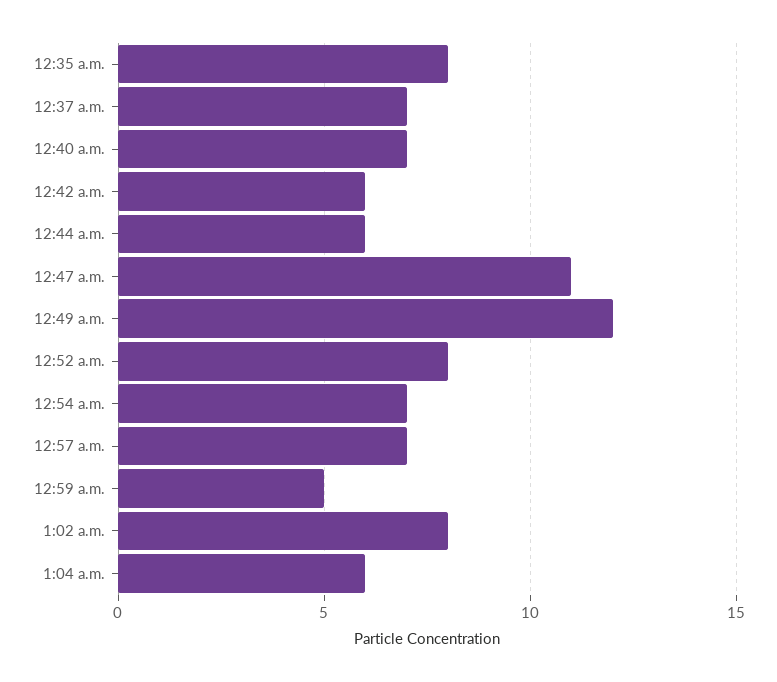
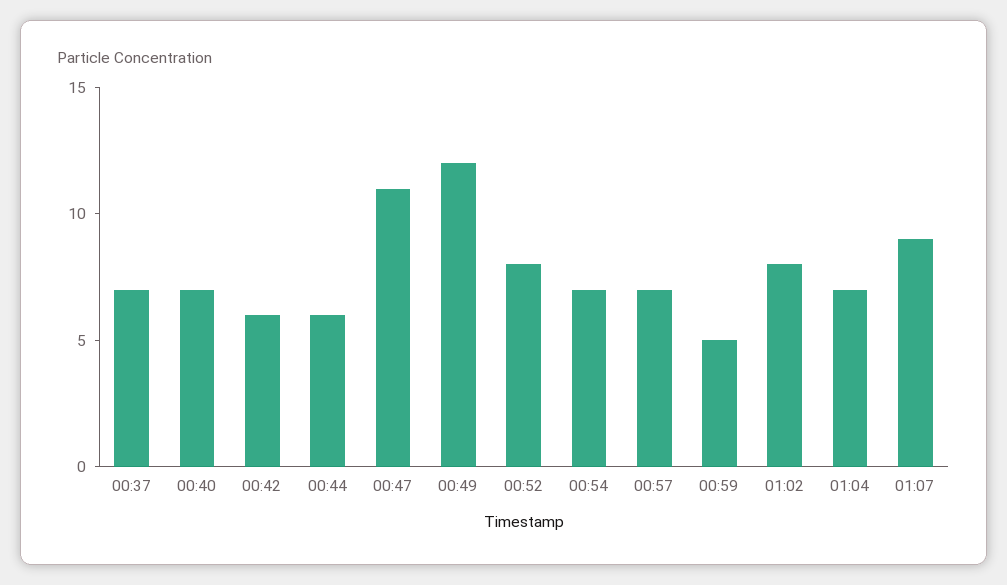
12:35 a.m.: 8 -> none
1:04 a.m.: 6 -> 7
01:07: none -> 9

